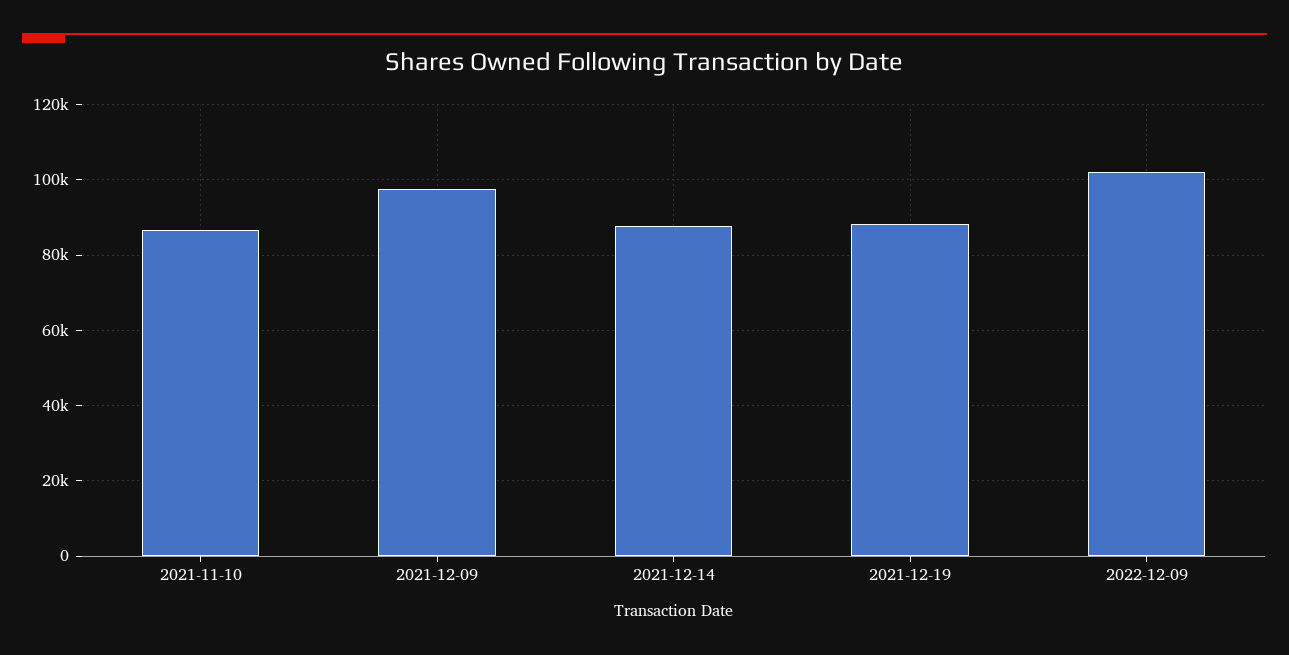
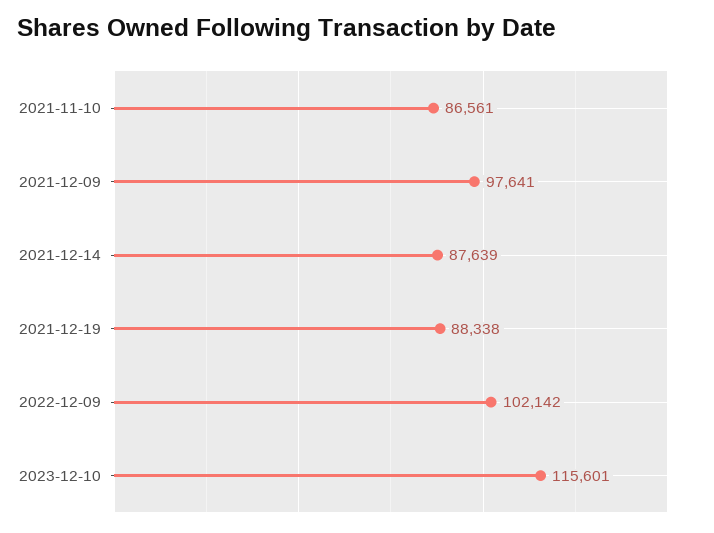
2023-12-10: none -> 115601

